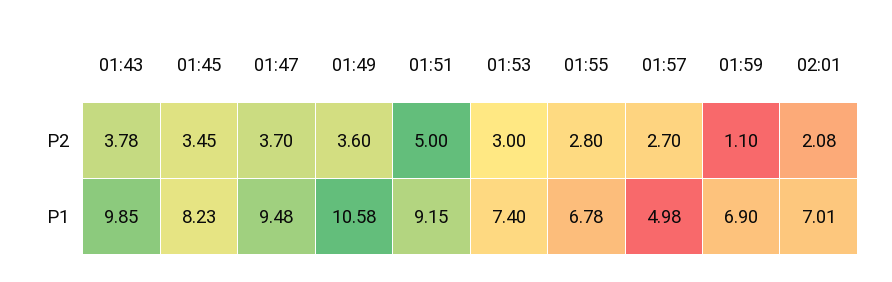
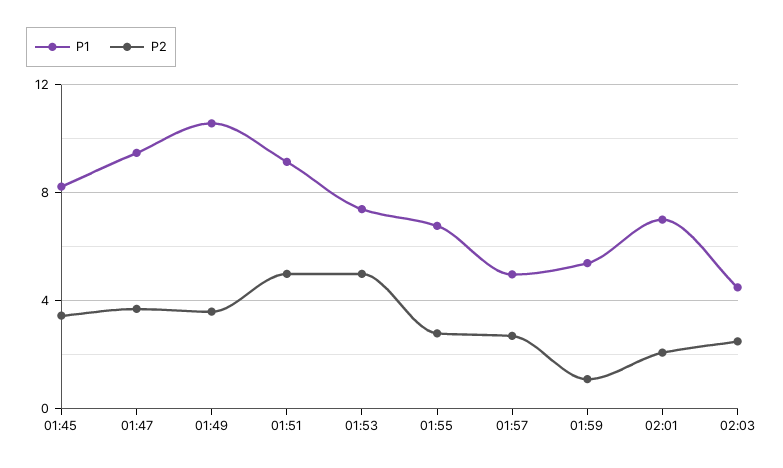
P2, 01:43: 3.78 -> none
P2, 01:53: 3 -> 5
P1, 01:43: 9.85 -> none
P1, 01:59: 6.9 -> 5.5
P1, 02:03: none -> 4.5
P2, 02:03: none -> 2.5

